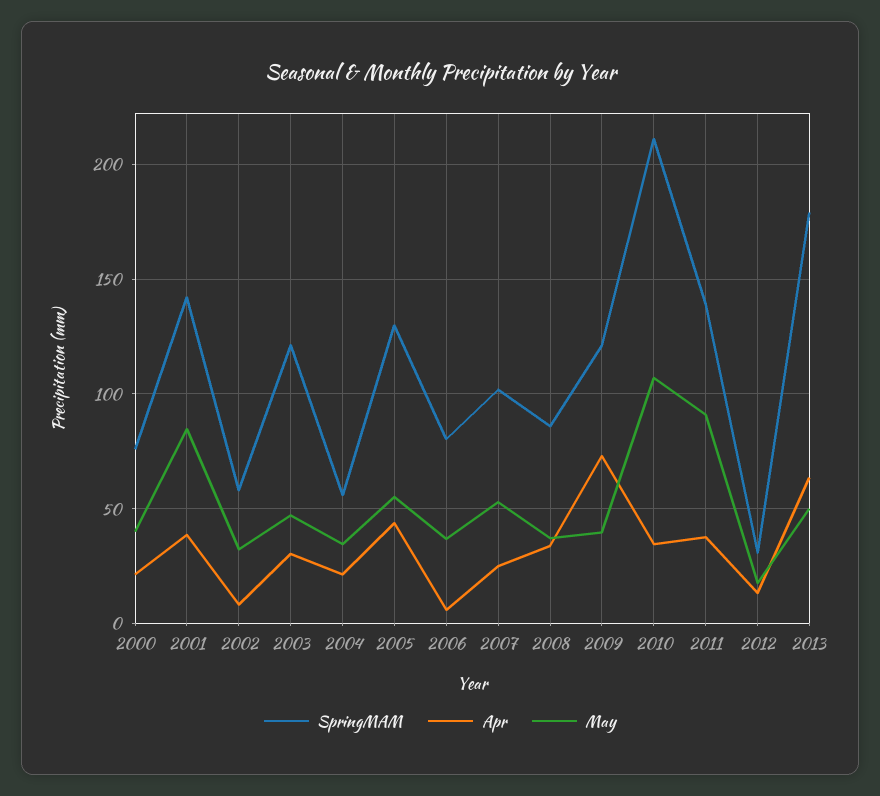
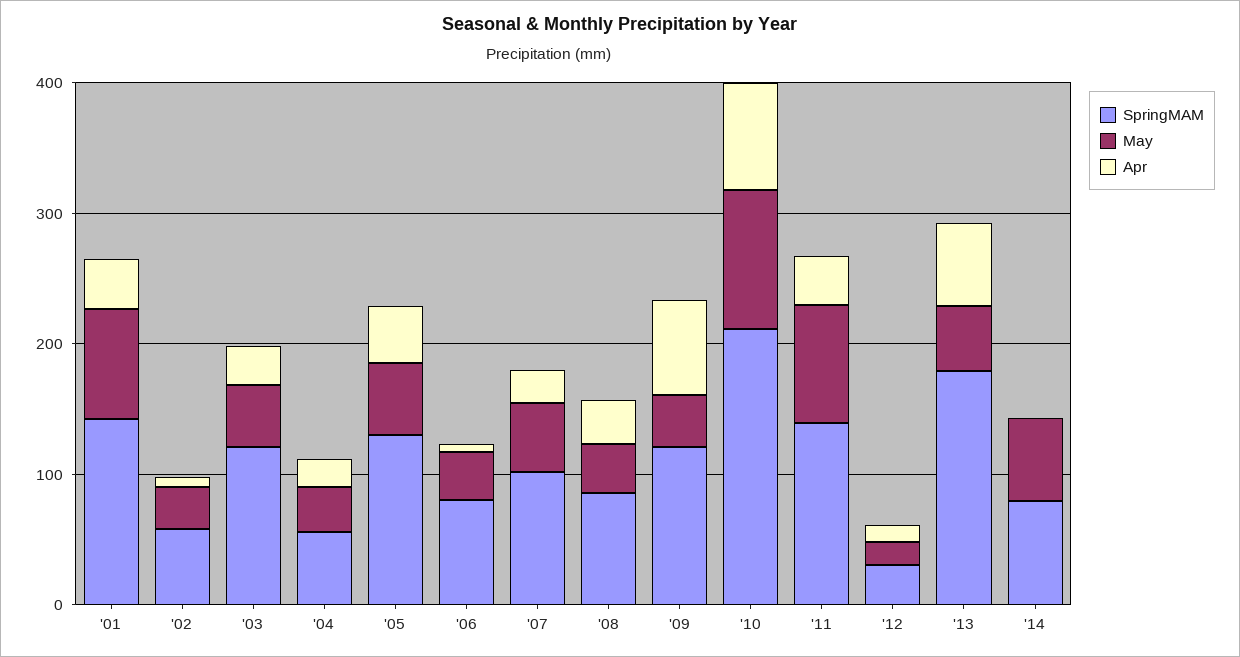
SpringMAM, 2000: 75 -> none
Apr, 2000: 20 -> none
May, 2000: 40 -> none
Apr, 2010: 35 -> 80
SpringMAM, '14: none -> 80
May, '14: none -> 60
Apr, '14: none -> 0

